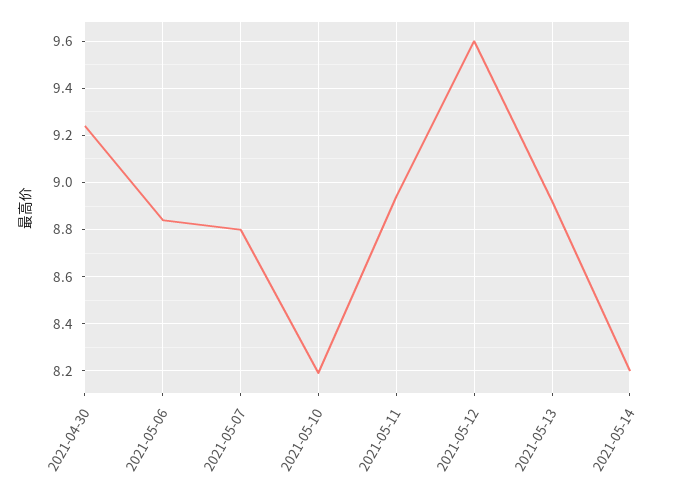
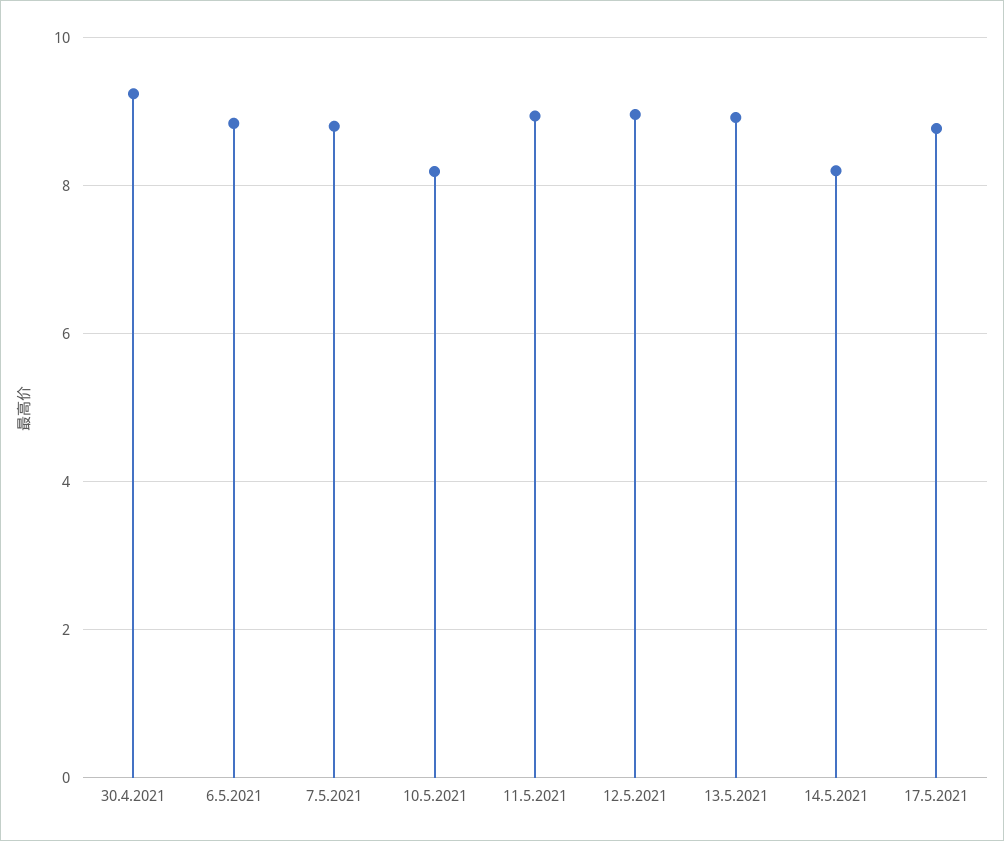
2021-05-12: 9.6 -> 9
17.5.2021: none -> 8.8

